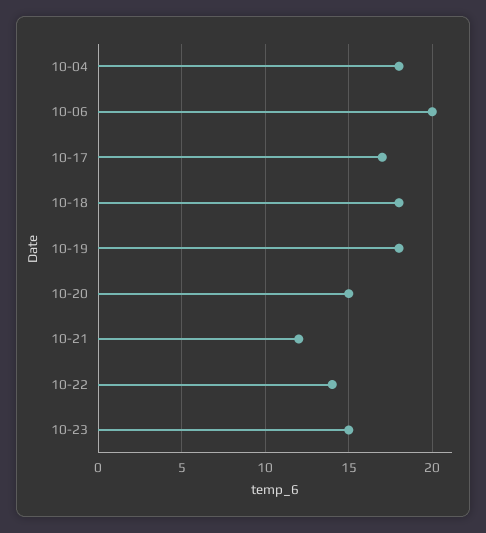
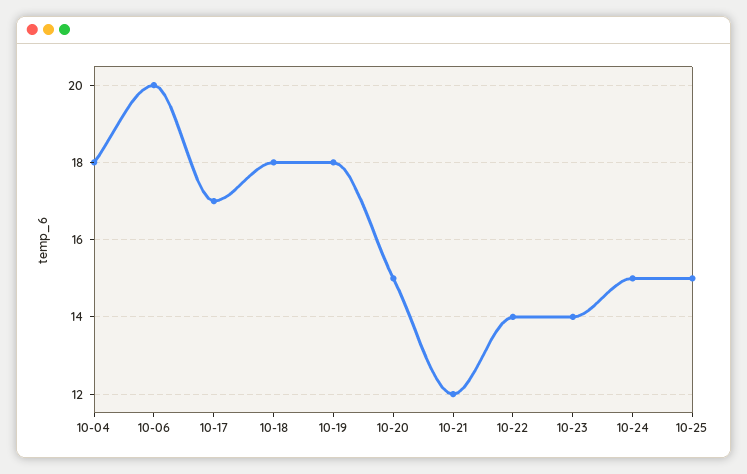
10-23: 15 -> 14
10-24: none -> 15
10-25: none -> 15

